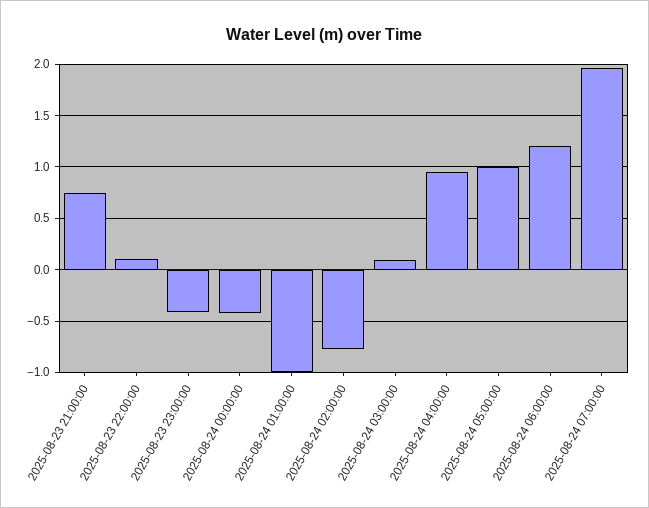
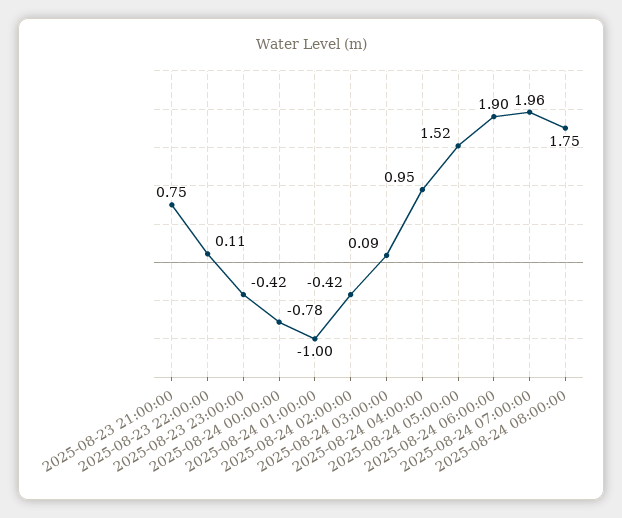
2025-08-24 00:00:00: -0.4 -> -0.78
2025-08-24 02:00:00: -0.8 -> -0.42
2025-08-24 05:00:00: 1 -> 1.52
2025-08-24 06:00:00: 1.2 -> 1.9
2025-08-24 08:00:00: none -> 1.75

